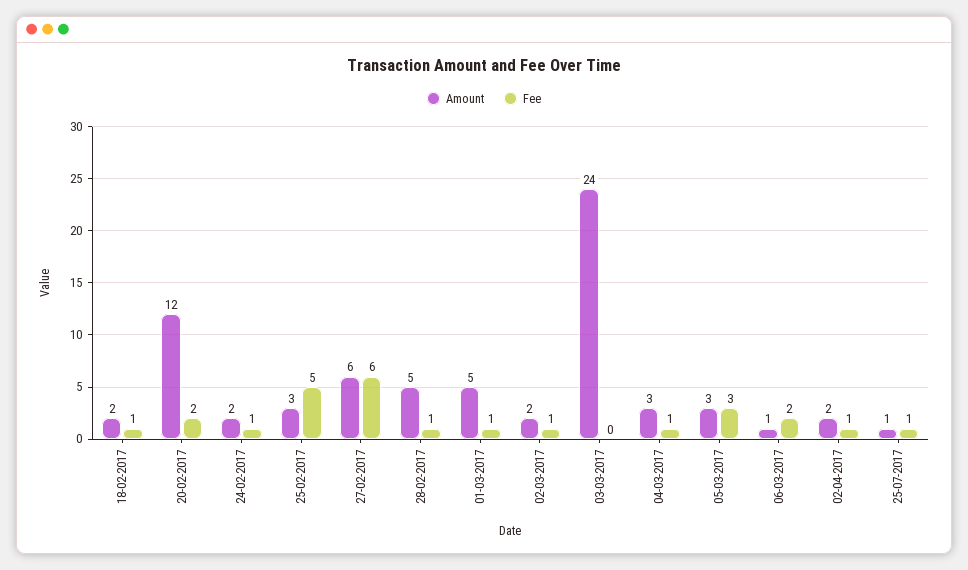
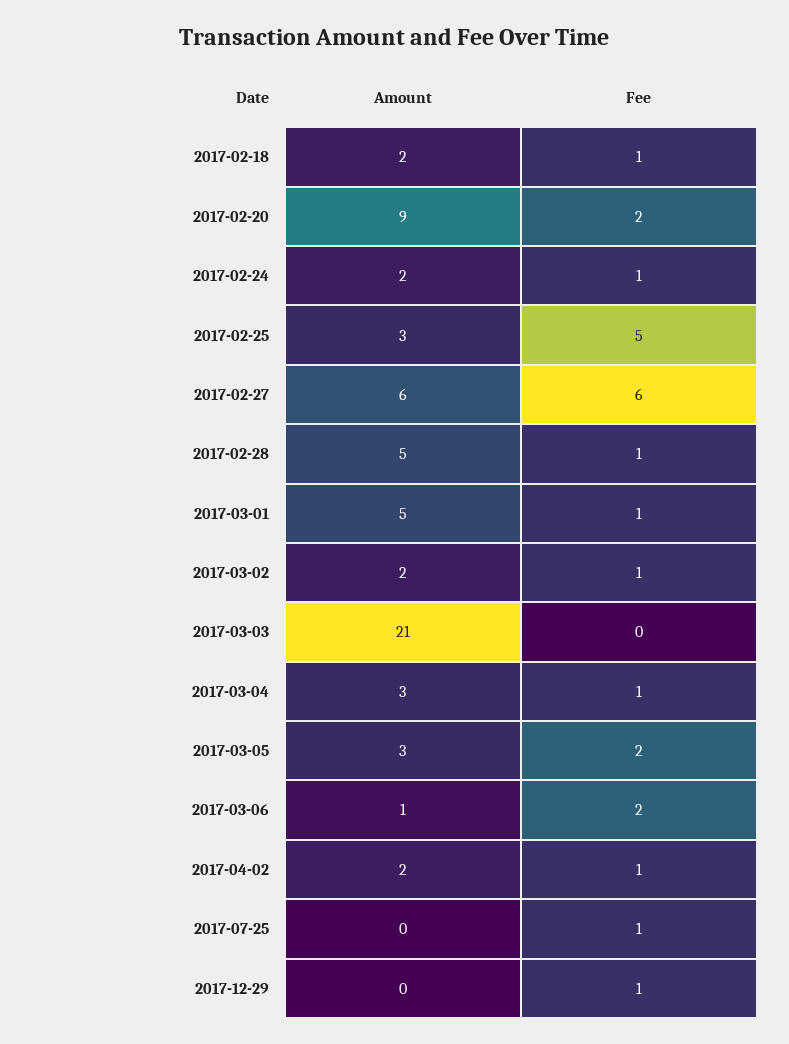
Amount, 20-02-2017: 12 -> 9
Amount, 03-03-2017: 24 -> 21
Fee, 05-03-2017: 3 -> 2
Amount, 25-07-2017: 1 -> 0
Amount, 2017-12-29: none -> 0
Fee, 2017-12-29: none -> 1

